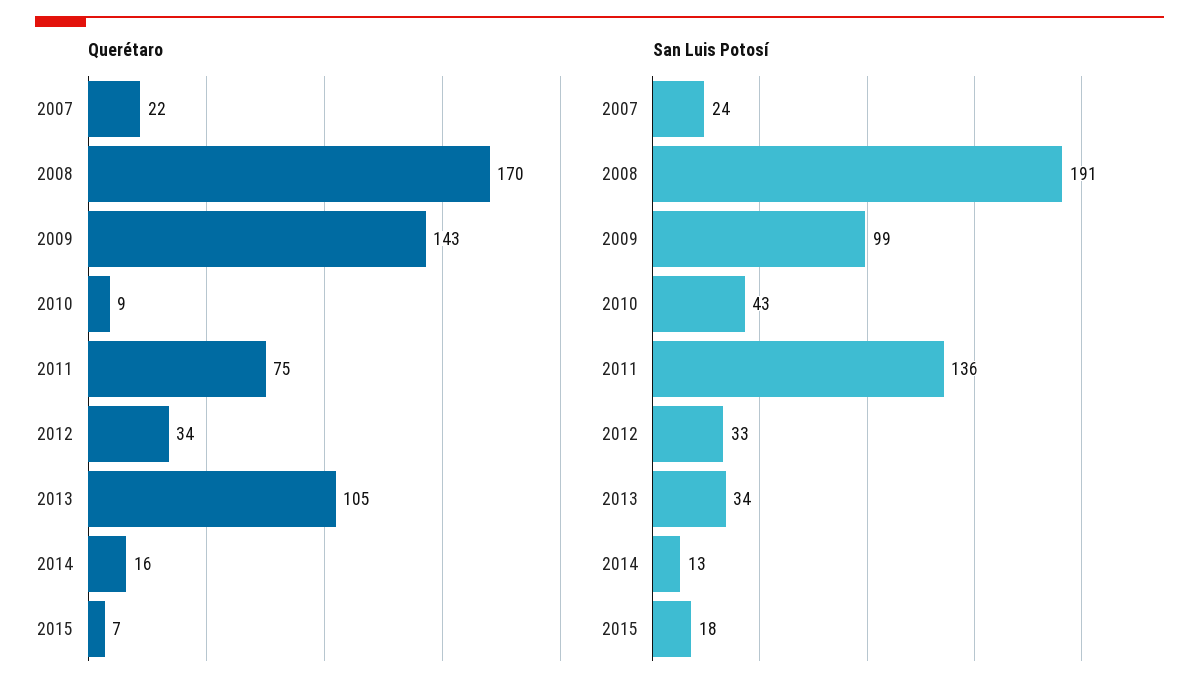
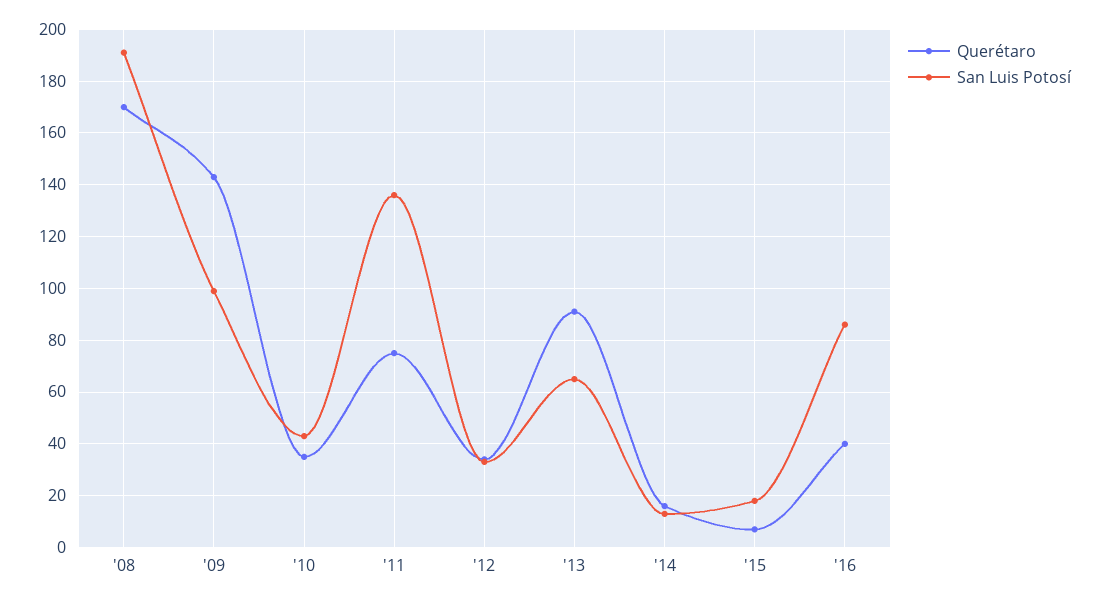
Querétaro, 2007: 22 -> none
Querétaro, 2010: 9 -> 35
Querétaro, 2013: 105 -> 90
San Luis Potosí, 2007: 24 -> none
San Luis Potosí, 2013: 34 -> 65
Querétaro, '16: none -> 40
San Luis Potosí, '16: none -> 85

